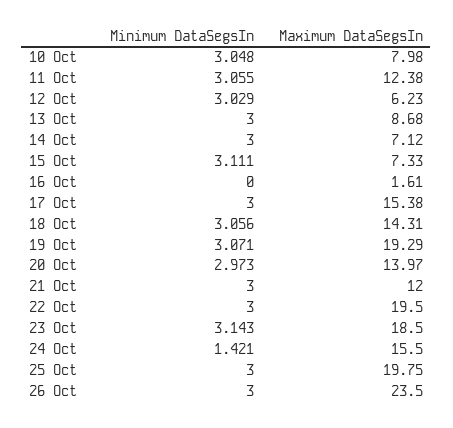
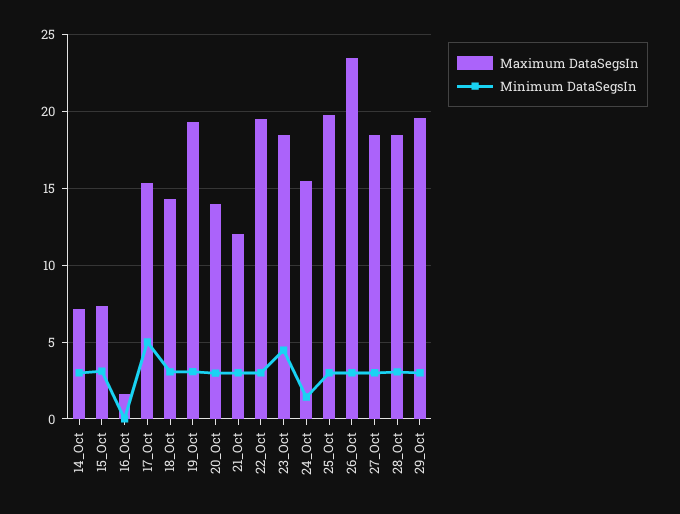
Minimum DataSegsIn, 10 Oct: 3.048 -> none
Maximum DataSegsIn, 10 Oct: 7.98 -> none
Minimum DataSegsIn, 11 Oct: 3.055 -> none
Maximum DataSegsIn, 11 Oct: 12.38 -> none
Minimum DataSegsIn, 12 Oct: 3.029 -> none
Maximum DataSegsIn, 12 Oct: 6.23 -> none
Minimum DataSegsIn, 13 Oct: 3 -> none
Maximum DataSegsIn, 13 Oct: 8.68 -> none
Minimum DataSegsIn, 17 Oct: 3 -> 5
Minimum DataSegsIn, 23 Oct: 3.143 -> 4.5
Maximum DataSegsIn, 27_Oct: none -> 18.5
Minimum DataSegsIn, 27_Oct: none -> 3
Maximum DataSegsIn, 28_Oct: none -> 18.5
Minimum DataSegsIn, 28_Oct: none -> 3
Maximum DataSegsIn, 29_Oct: none -> 19.5
Minimum DataSegsIn, 29_Oct: none -> 3

